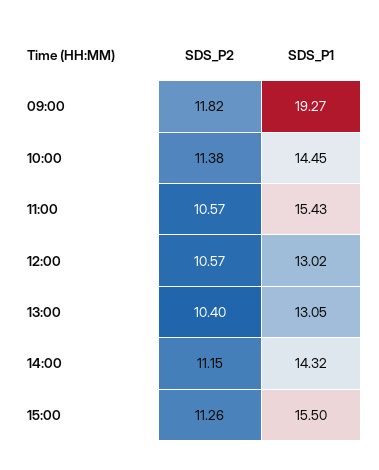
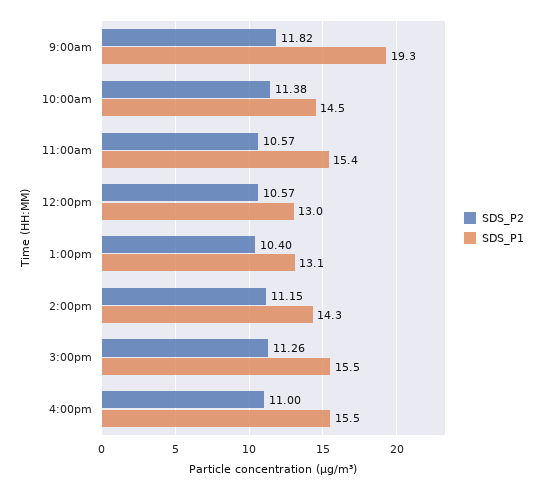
SDS_P2, 4:00pm: none -> 11
SDS_P1, 4:00pm: none -> 15.5

